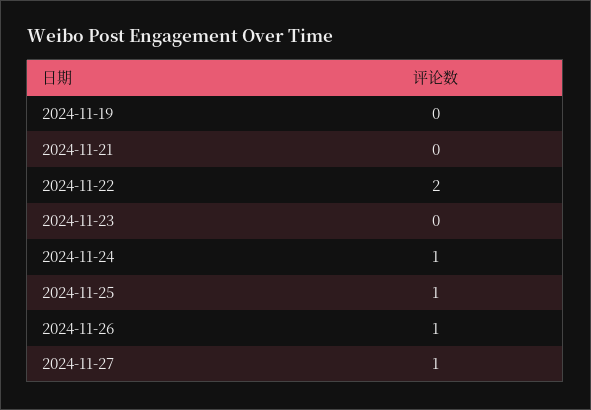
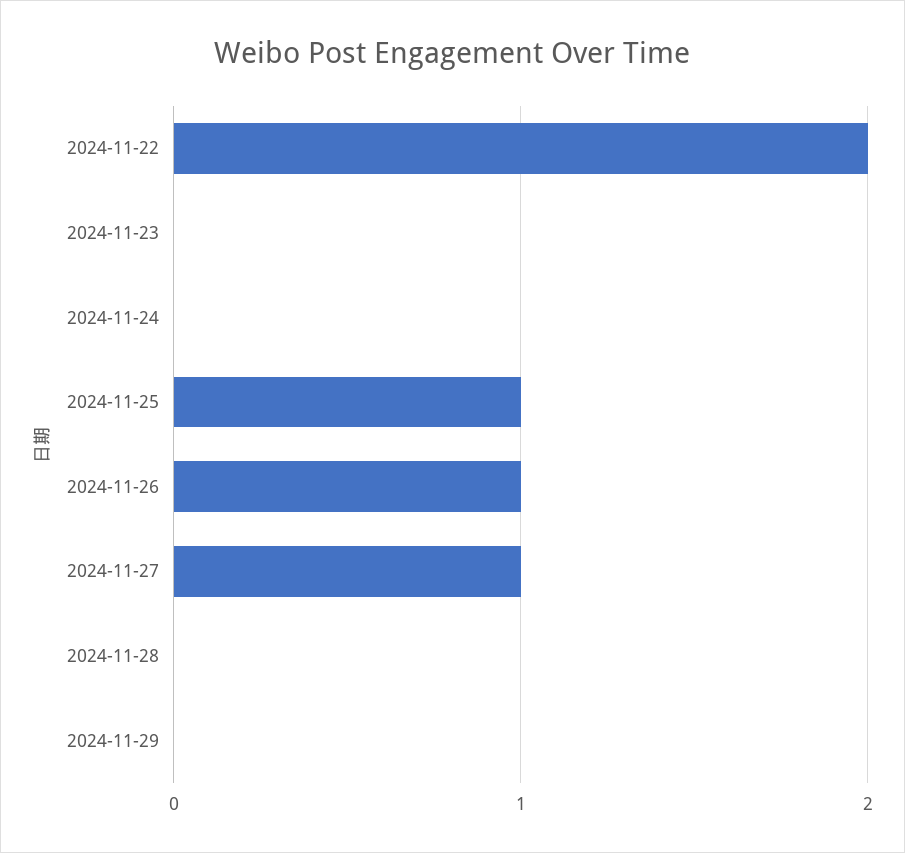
2024-11-19: 0 -> none
2024-11-21: 0 -> none
2024-11-24: 1 -> 0
2024-11-28: none -> 0
2024-11-29: none -> 0

